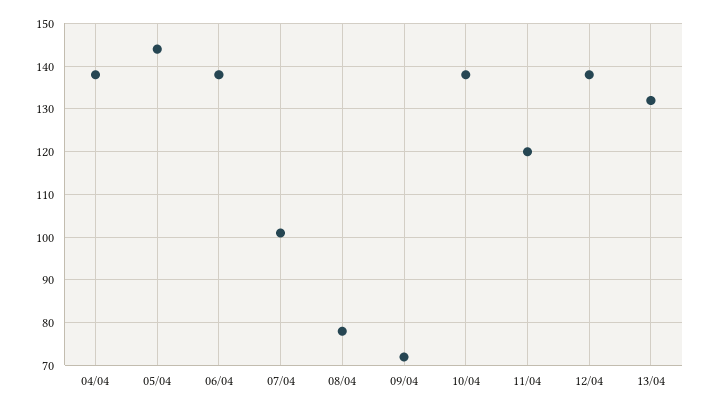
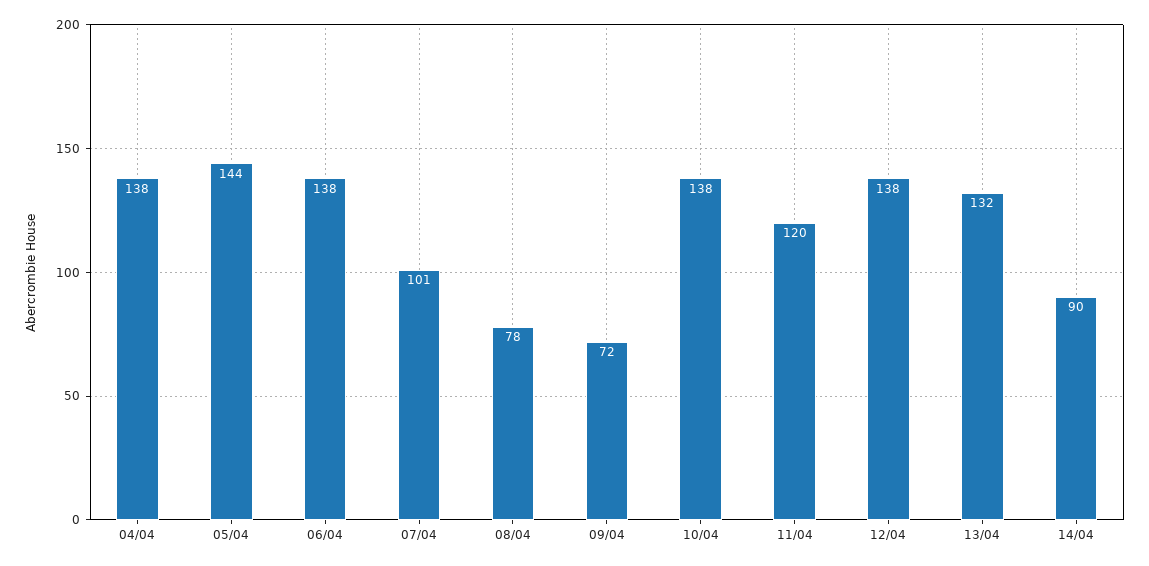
14/04: none -> 90

